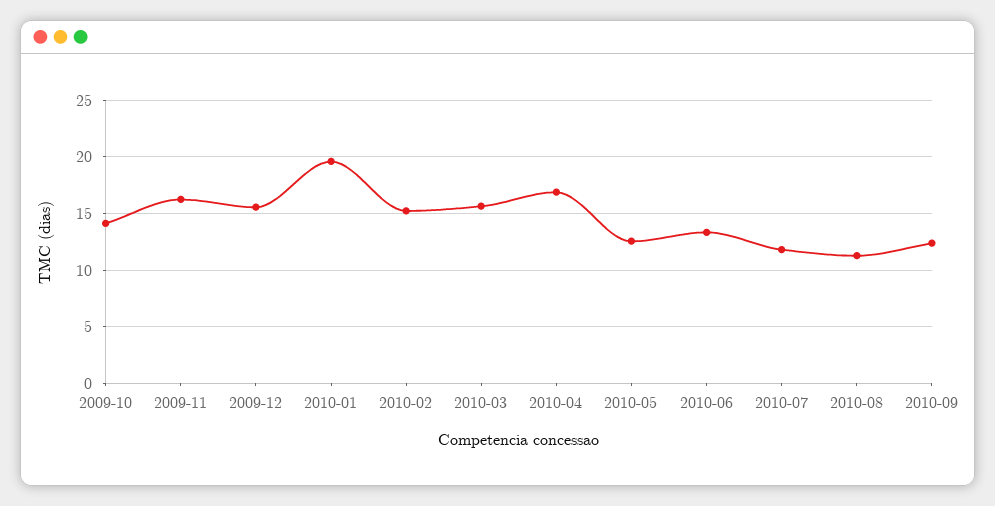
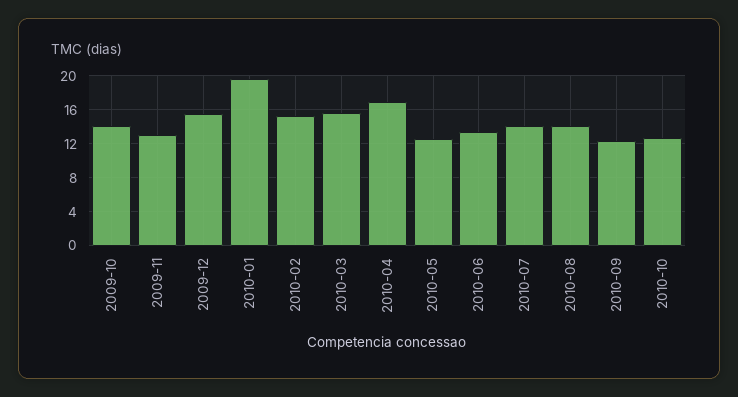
2009-11: 16 -> 13
2010-07: 12 -> 14
2010-08: 11 -> 14
2010-10: none -> 13

